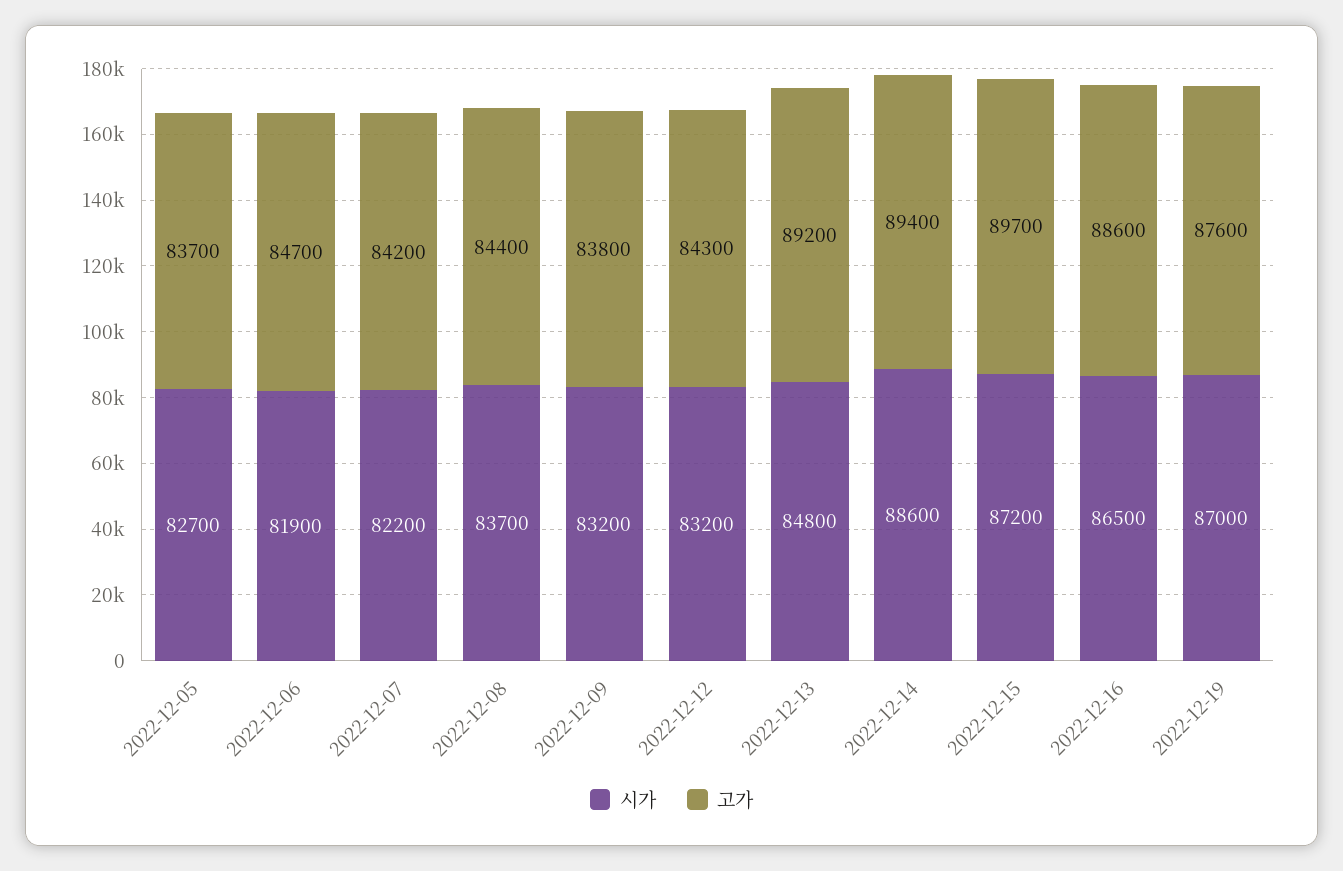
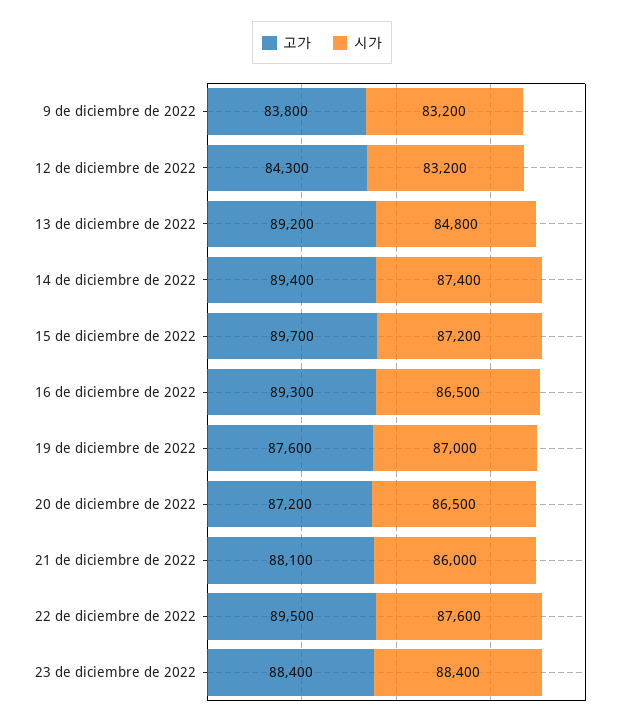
시가, 2022-12-05: 82700 -> none
고가, 2022-12-05: 83700 -> none
시가, 2022-12-06: 81900 -> none
고가, 2022-12-06: 84700 -> none
시가, 2022-12-07: 82200 -> none
고가, 2022-12-07: 84200 -> none
시가, 2022-12-08: 83700 -> none
고가, 2022-12-08: 84400 -> none
시가, 2022-12-14: 88600 -> 87400
고가, 2022-12-16: 88600 -> 89300
고가, 20 de diciembre de 2022: none -> 87200
시가, 20 de diciembre de 2022: none -> 86500
고가, 21 de diciembre de 2022: none -> 88100
시가, 21 de diciembre de 2022: none -> 86000
고가, 22 de diciembre de 2022: none -> 89500
시가, 22 de diciembre de 2022: none -> 87600
고가, 23 de diciembre de 2022: none -> 88400
시가, 23 de diciembre de 2022: none -> 88400

